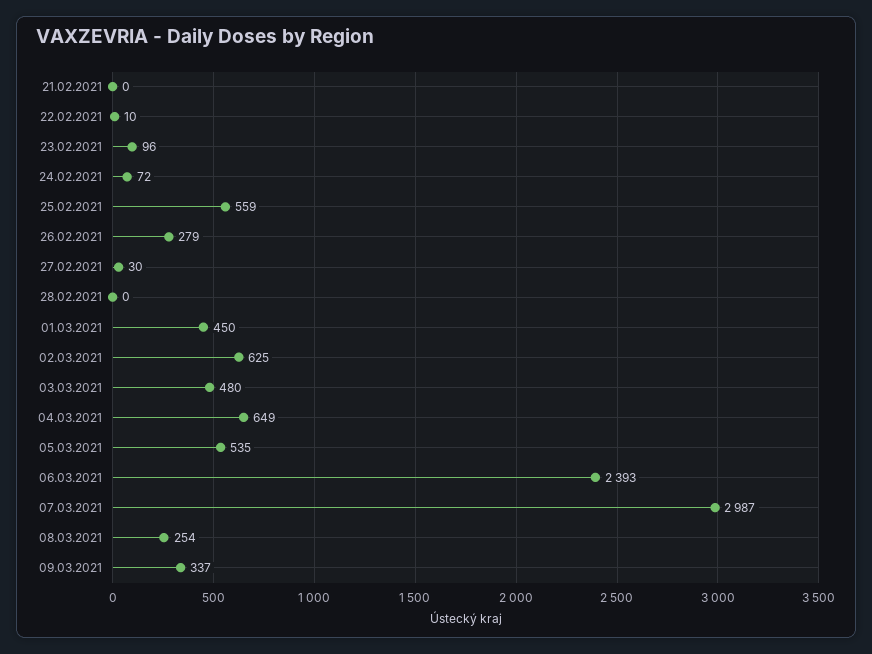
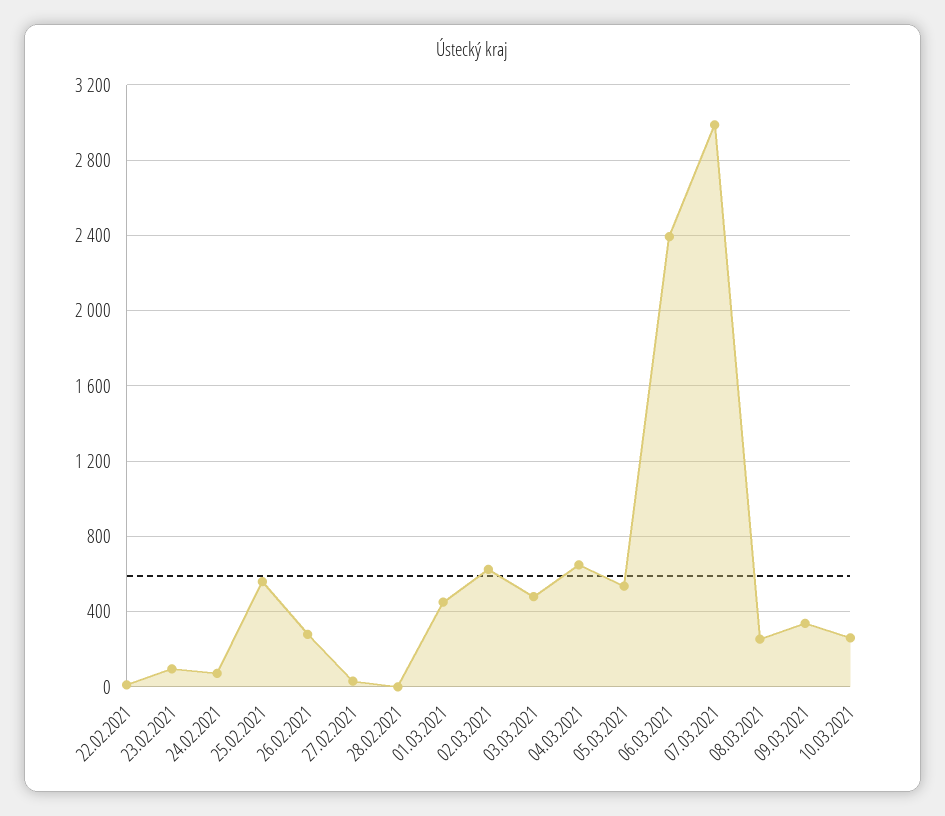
21.02.2021: 0 -> none
10.03.2021: none -> 250

